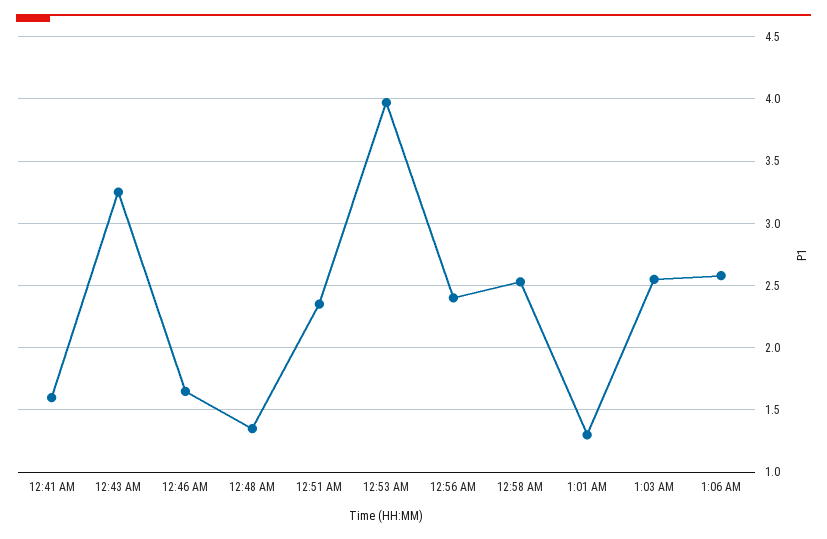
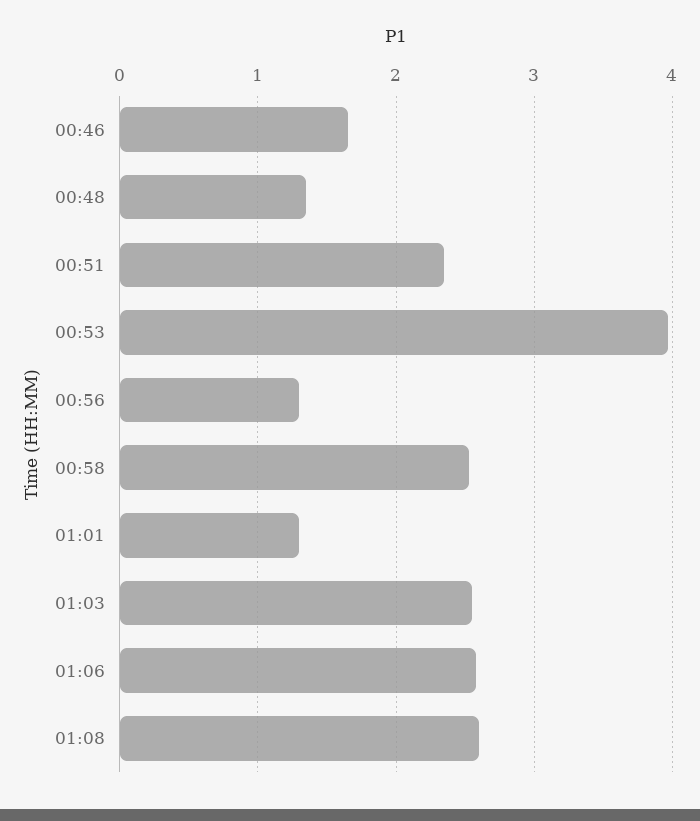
12:41 AM: 1.6 -> none
12:43 AM: 3.25 -> none
12:56 AM: 2.4 -> 1.3
01:08: none -> 2.6

